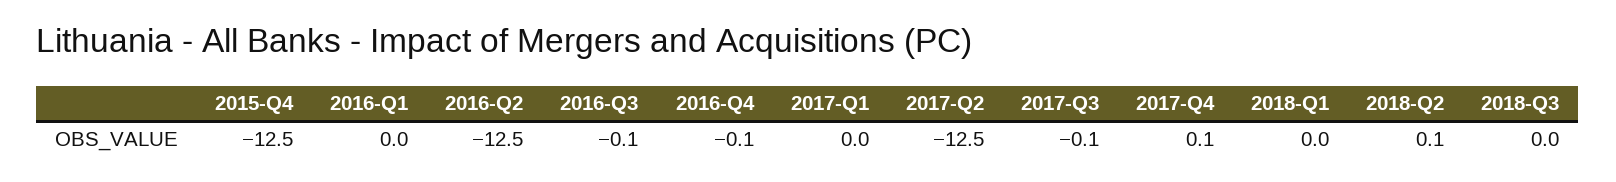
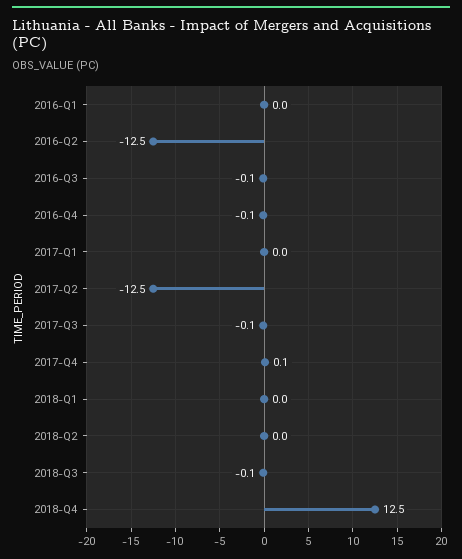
2015-Q4: -12.5 -> none
2018-Q2: 0.1 -> 0
2018-Q3: 0 -> -0.1
2018-Q4: none -> 12.5

